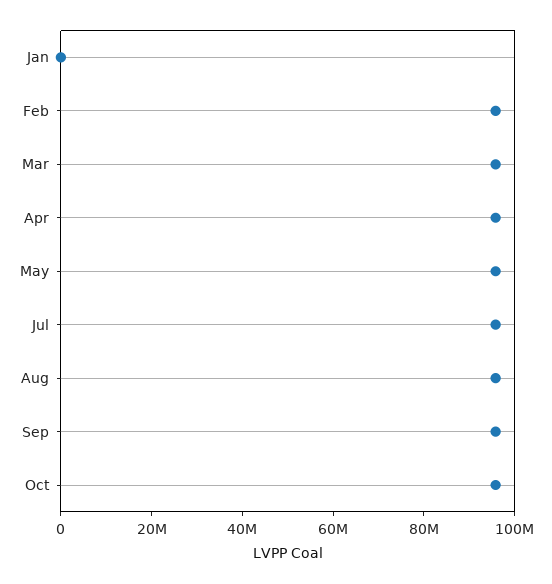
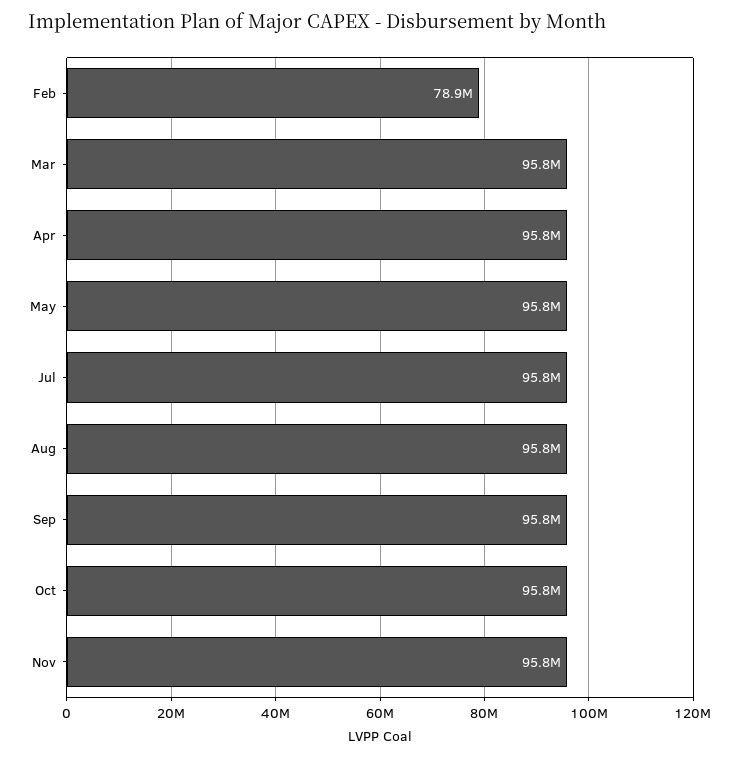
Jan: 0 -> none
Feb: 95000000 -> 78900000
Nov: none -> 95800000

